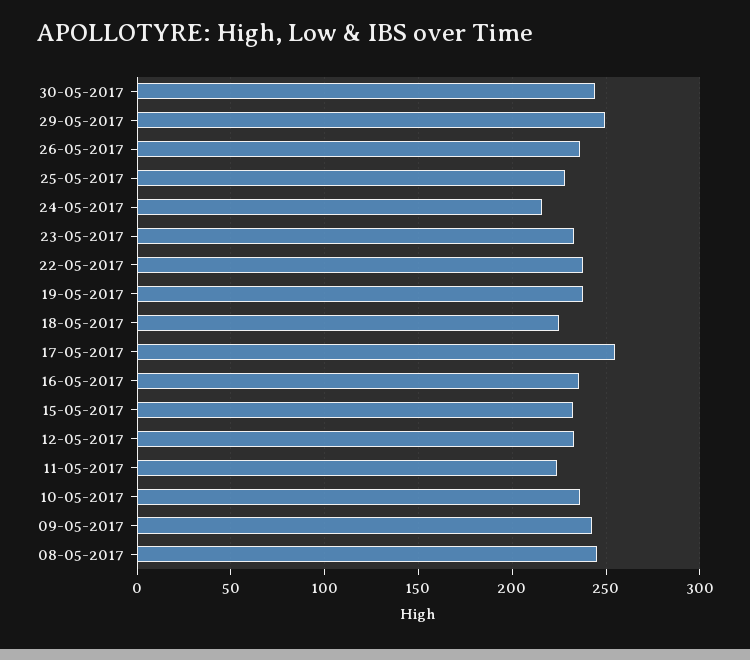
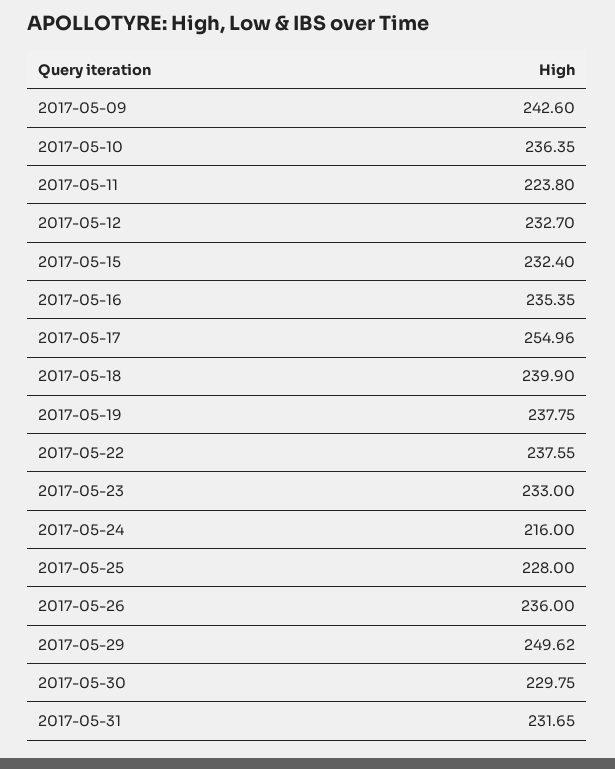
30-05-2017: 245 -> 229.75
18-05-2017: 225 -> 239.9
08-05-2017: 245 -> none
2017-05-31: none -> 231.65

